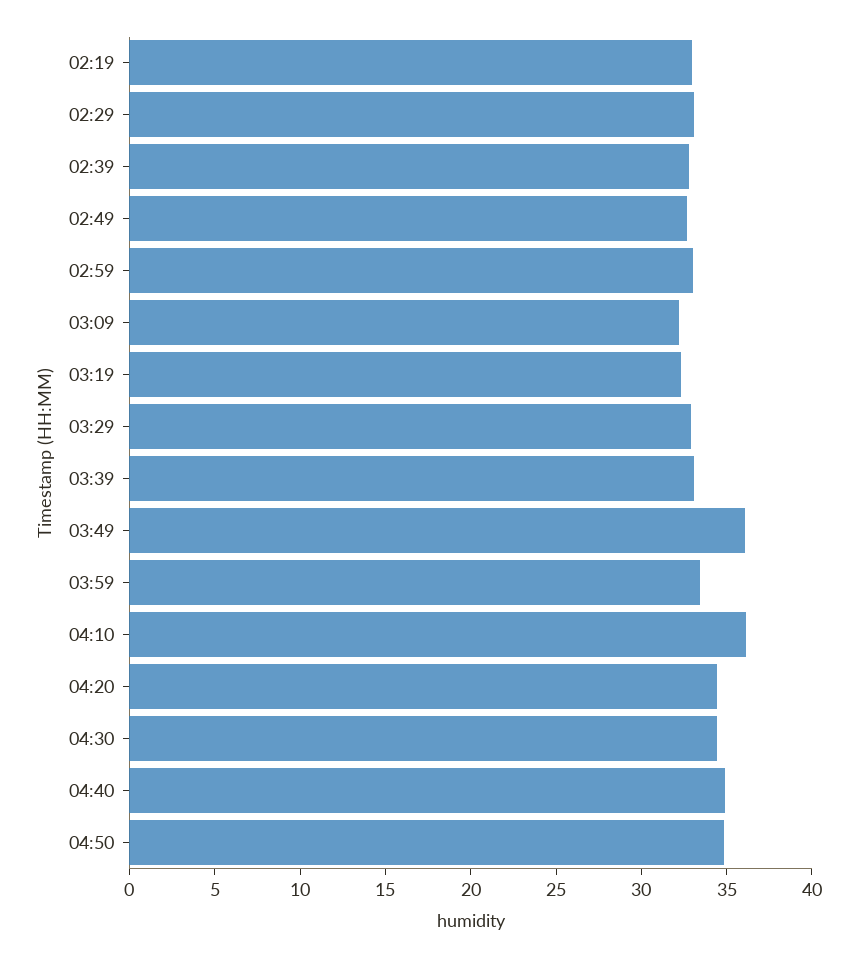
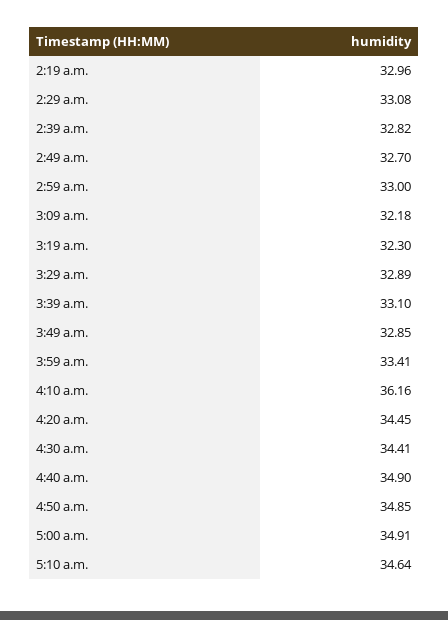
03:49: 36 -> 32.85
5:00 a.m.: none -> 34.91
5:10 a.m.: none -> 34.64

